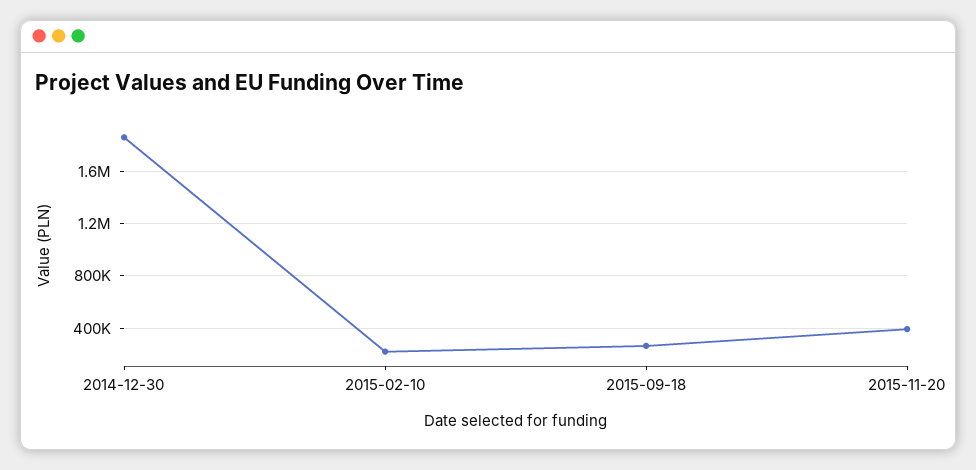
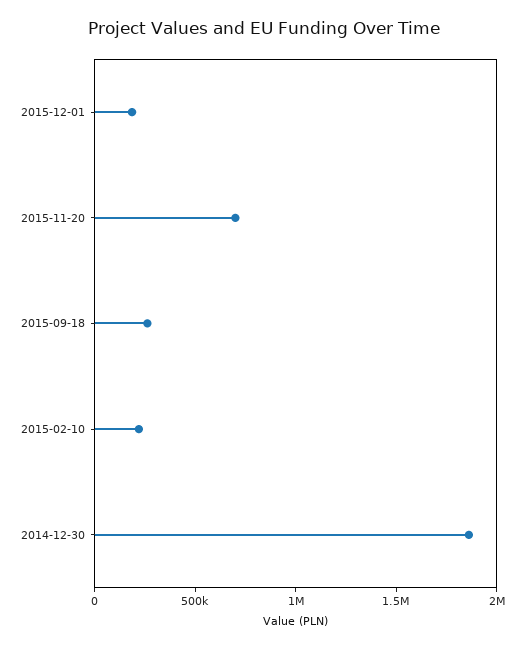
2015-11-20: 400000 -> 700000
2015-12-01: none -> 200000

